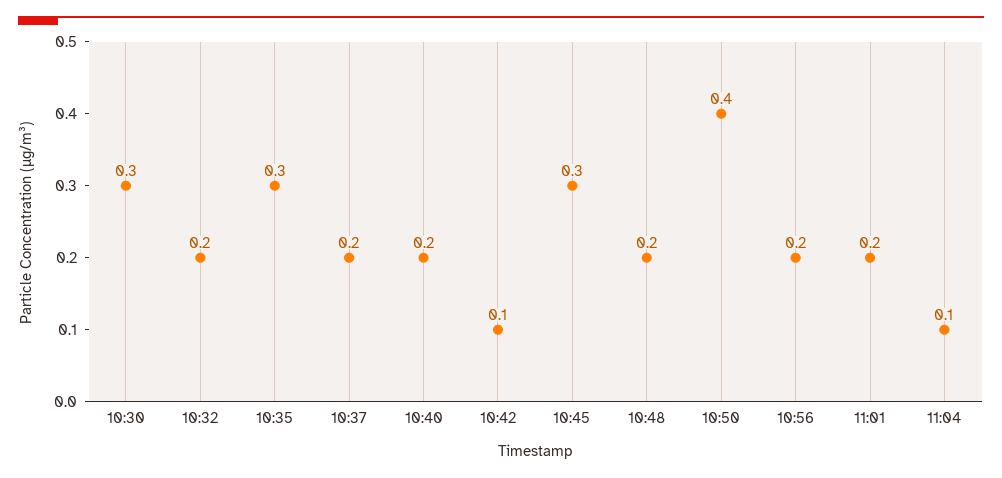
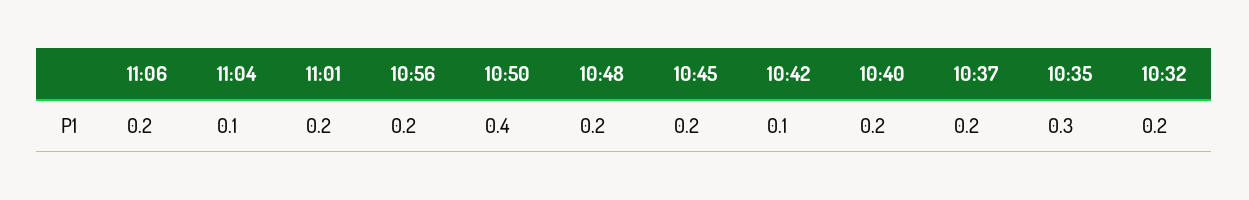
10:30: 0.3 -> none
10:45: 0.3 -> 0.2
11:06: none -> 0.2

